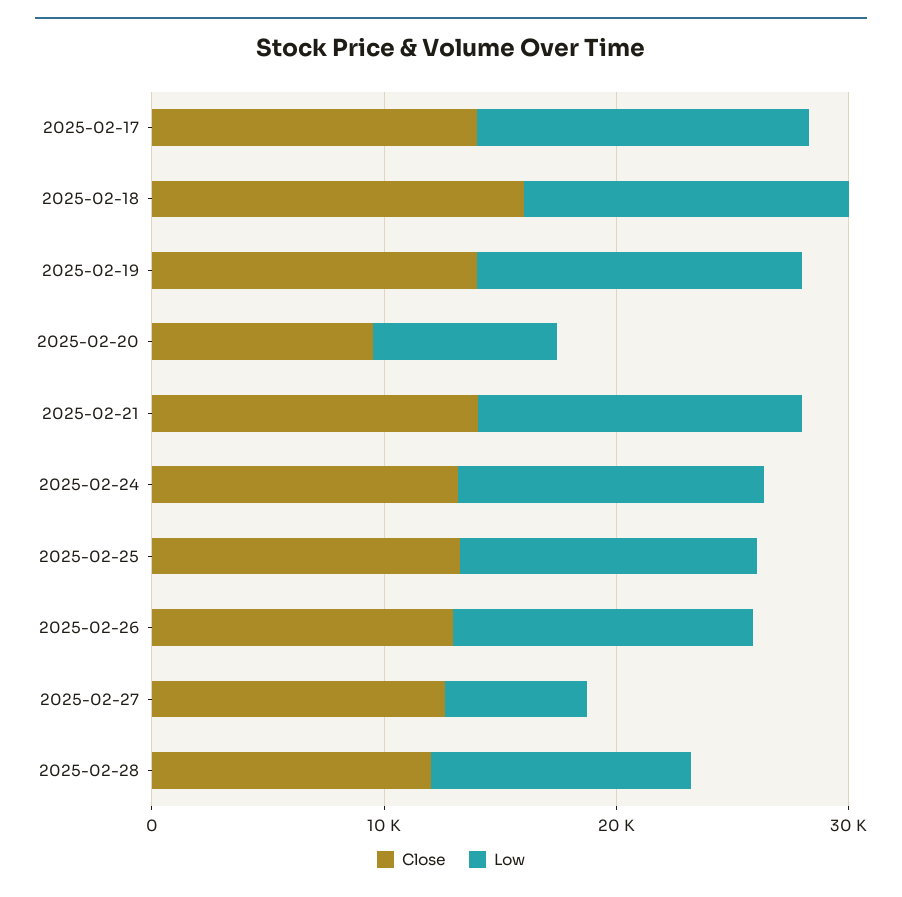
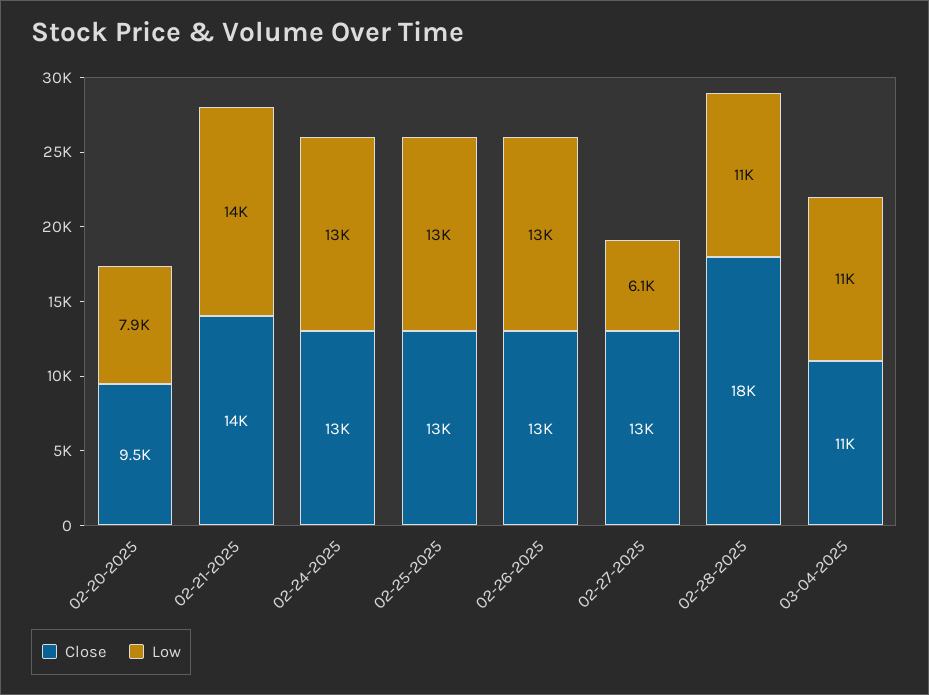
Close, 2025-02-17: 14000 -> none
Low, 2025-02-17: 14000 -> none
Close, 2025-02-18: 16000 -> none
Low, 2025-02-18: 14000 -> none
Close, 2025-02-19: 14000 -> none
Low, 2025-02-19: 14000 -> none
Close, 2025-02-28: 12000 -> 18000
Close, 03-04-2025: none -> 11000
Low, 03-04-2025: none -> 11000

